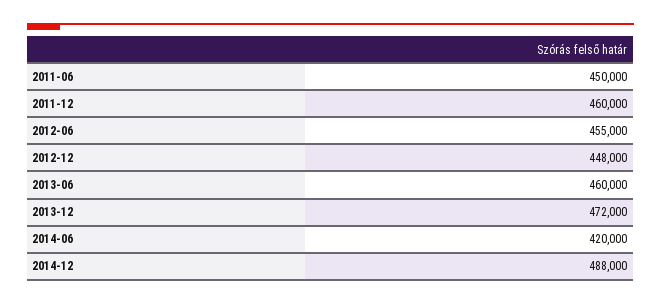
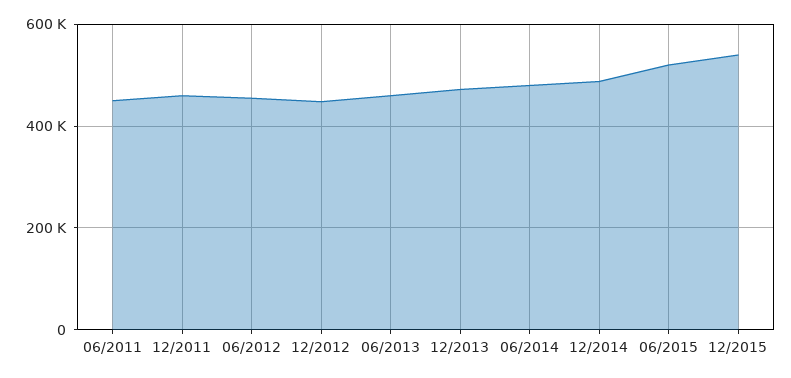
2014-06: 420000 -> 480000
06/2015: none -> 520000
12/2015: none -> 540000

